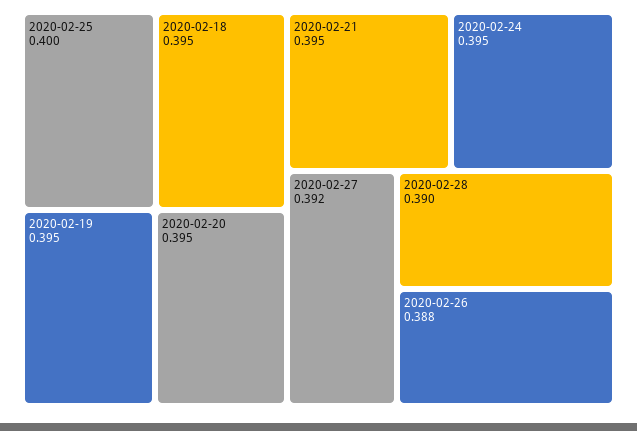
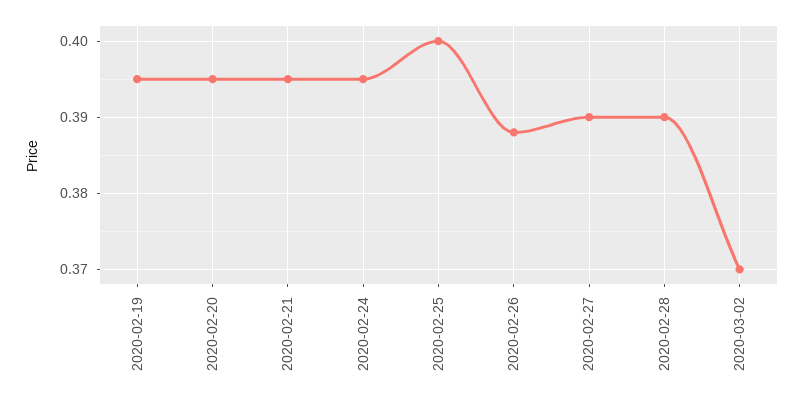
2020-02-18: 0.395 -> none
2020-02-27: 0.392 -> 0.39
2020-03-02: none -> 0.37

